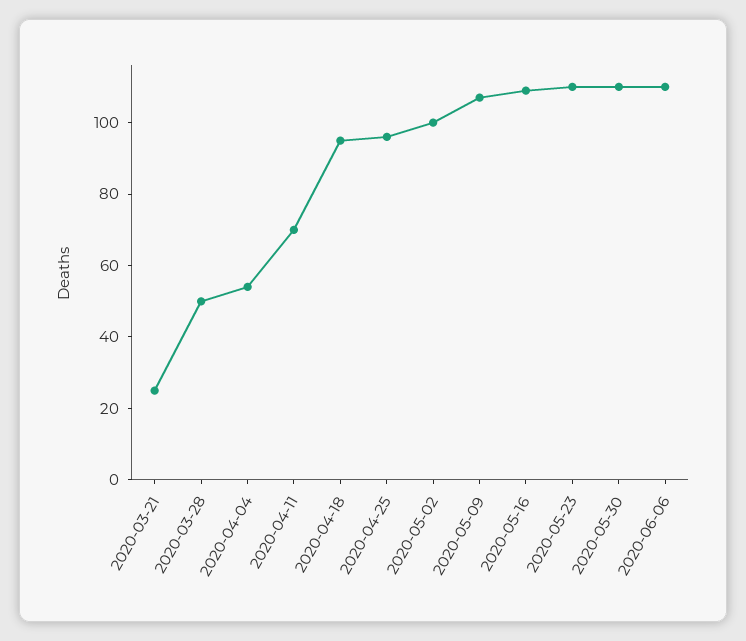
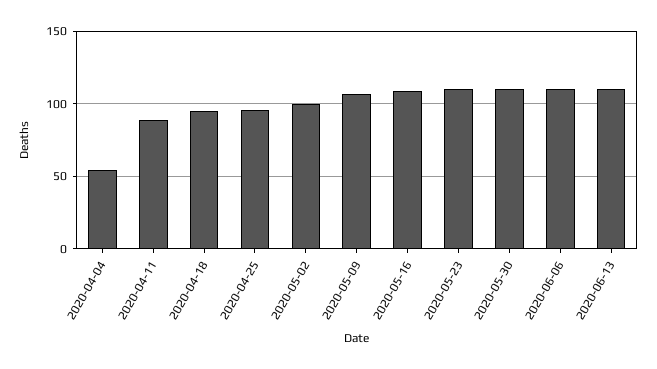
2020-03-21: 25 -> none
2020-03-28: 50 -> none
2020-04-11: 70 -> 90
2020-06-13: none -> 110

